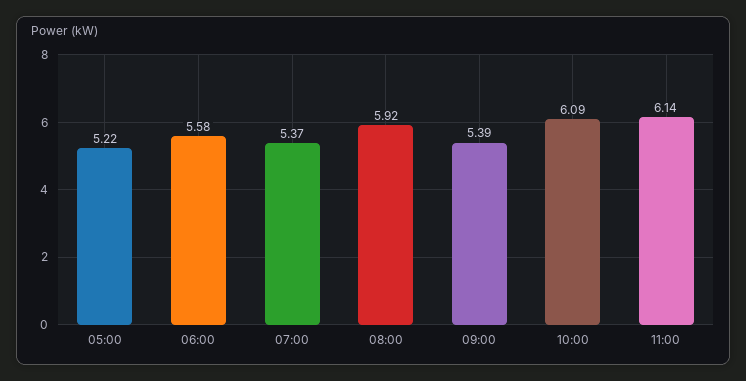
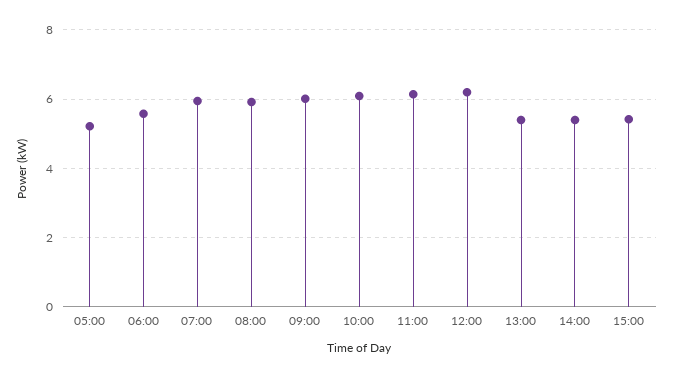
07:00: 5.37 -> 6
09:00: 5.39 -> 6
12:00: none -> 6.2
13:00: none -> 5.4
14:00: none -> 5.4
15:00: none -> 5.4

